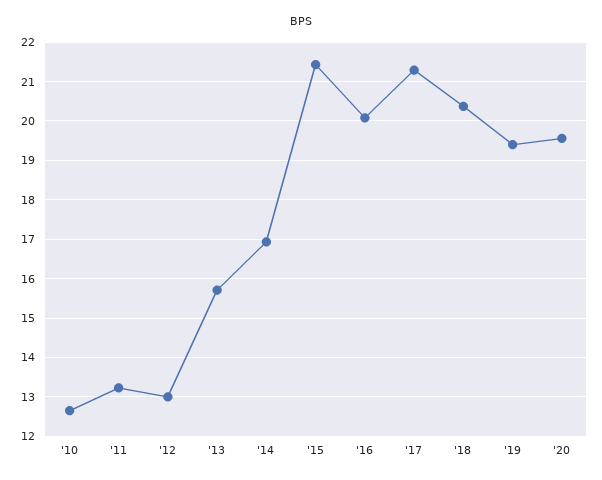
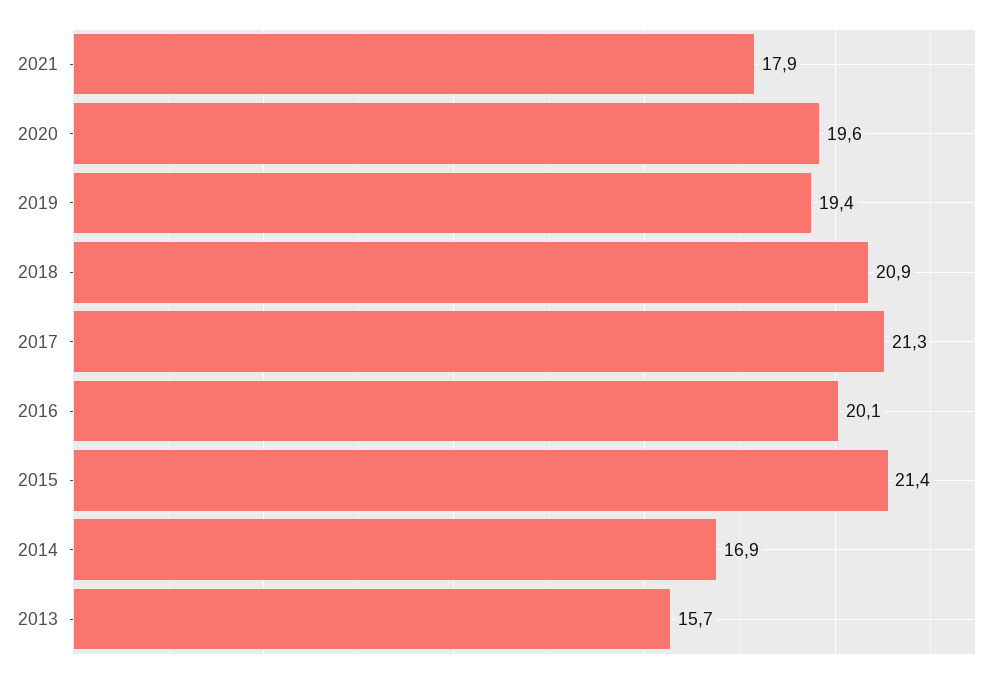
'10: 12.6 -> none
'11: 13.2 -> none
'12: 13 -> none
'18: 20.4 -> 20.9
2021: none -> 17.9

